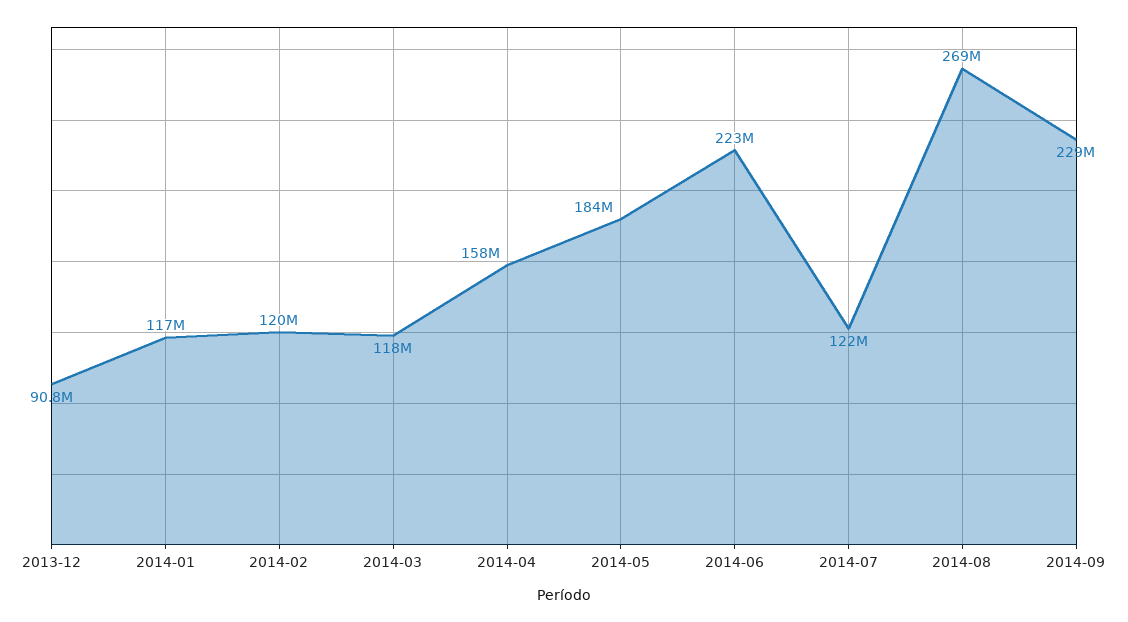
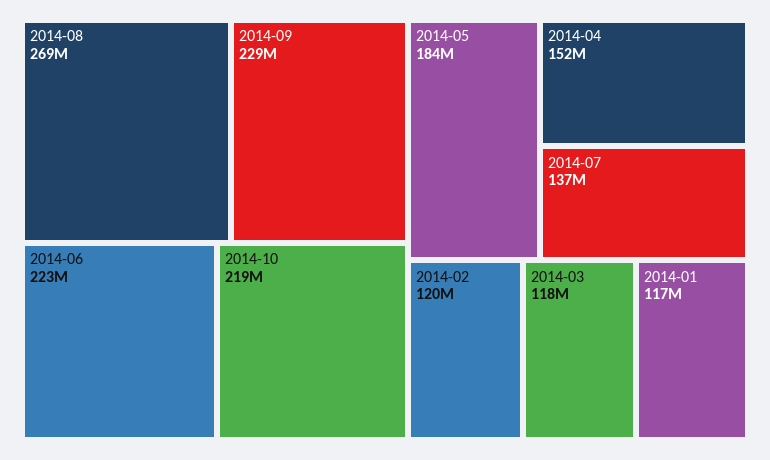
2013-12: 90800000 -> none
2014-04: 158000000 -> 152000000
2014-07: 122000000 -> 137000000
2014-10: none -> 219000000

